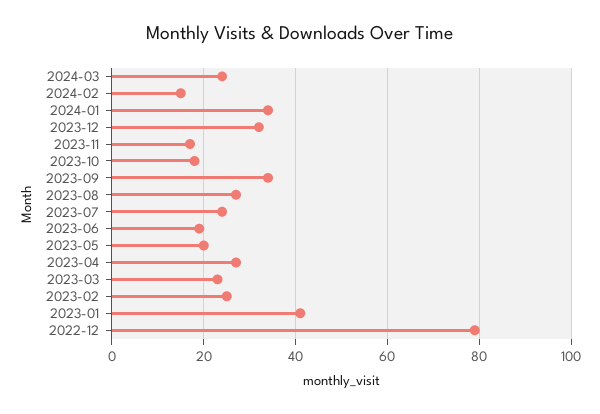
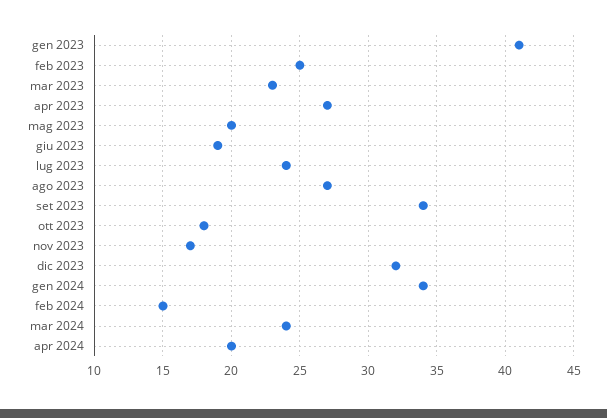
2022-12: 80 -> none
apr 2024: none -> 20

